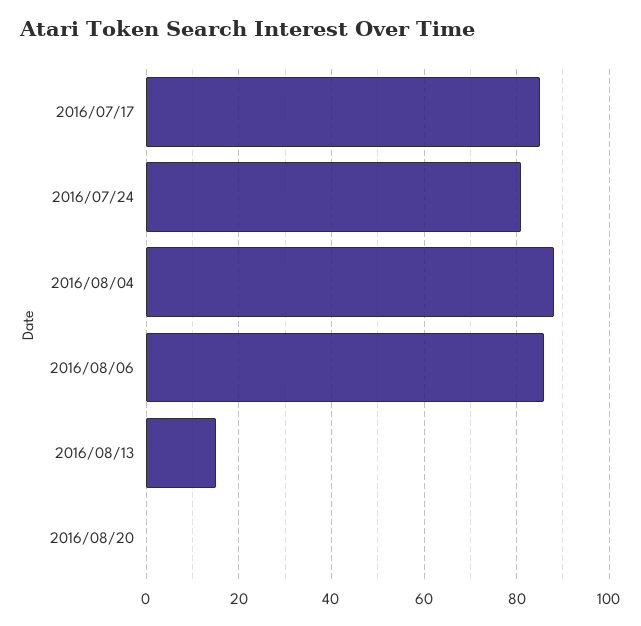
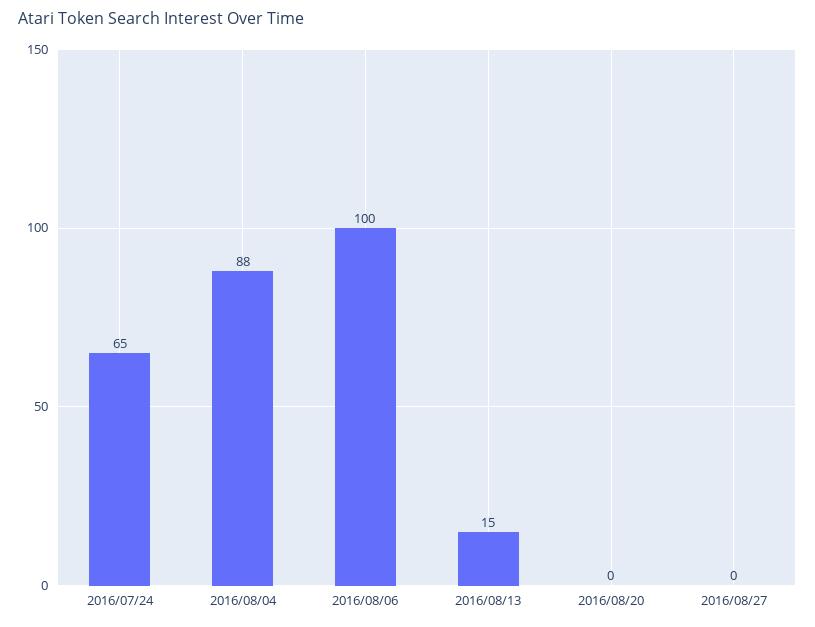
2016/07/17: 85 -> none
2016/07/24: 80 -> 65
2016/08/06: 85 -> 100
2016/08/27: none -> 0

